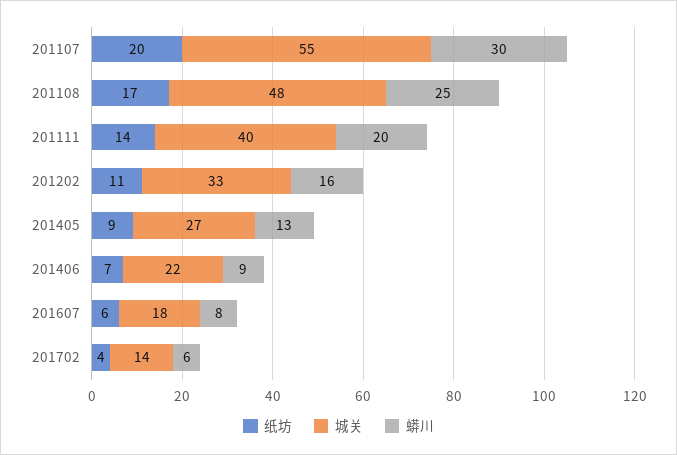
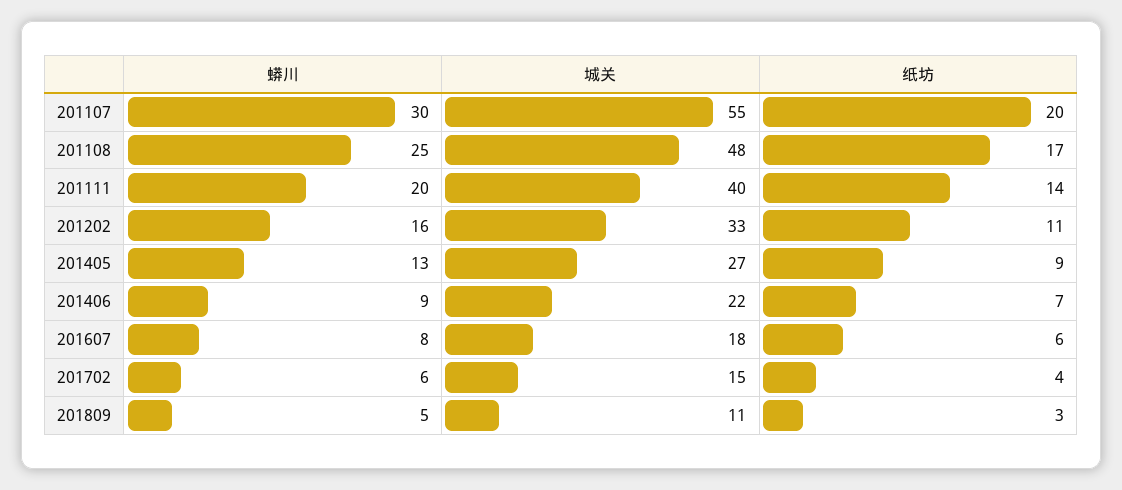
城关, 201702: 14 -> 15
蟒川, 201809: none -> 5
城关, 201809: none -> 11
纸坊, 201809: none -> 3

